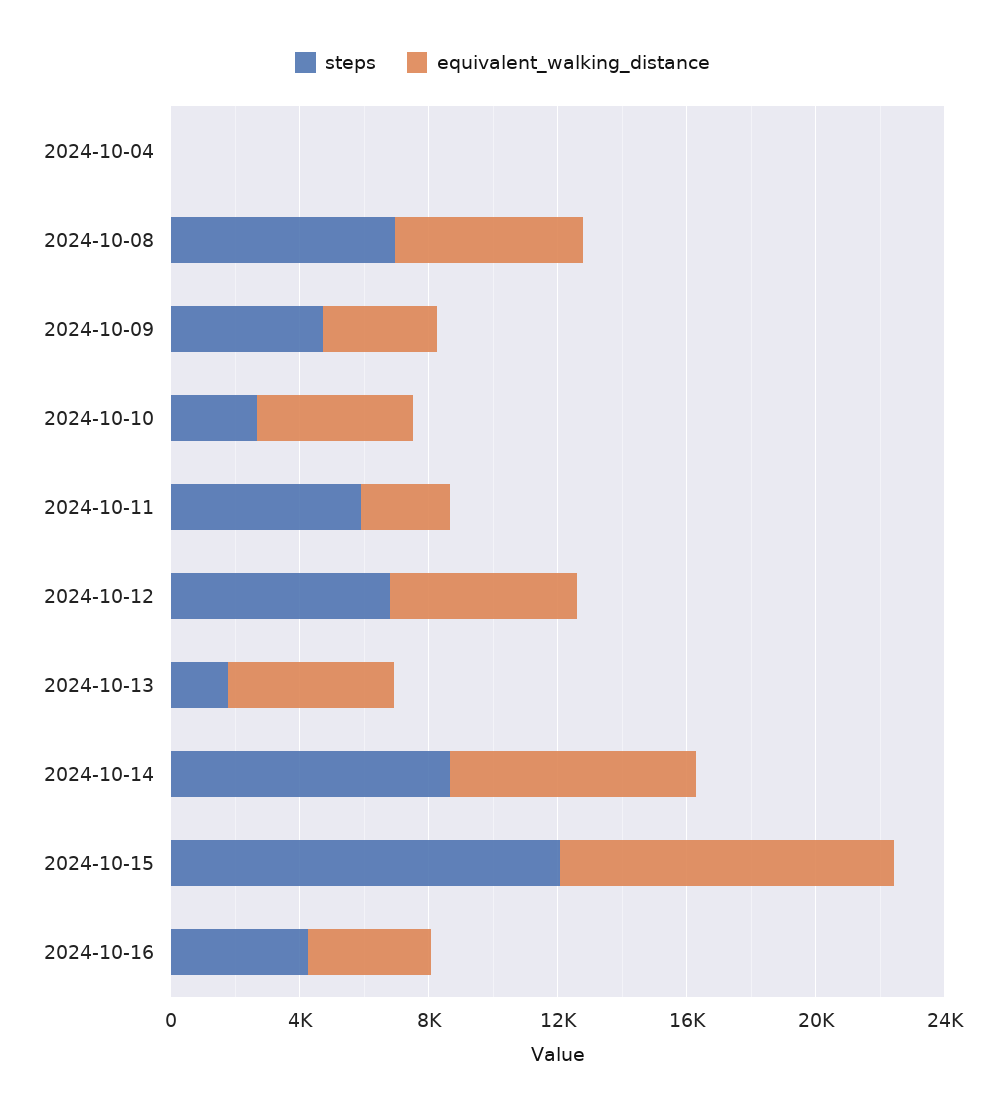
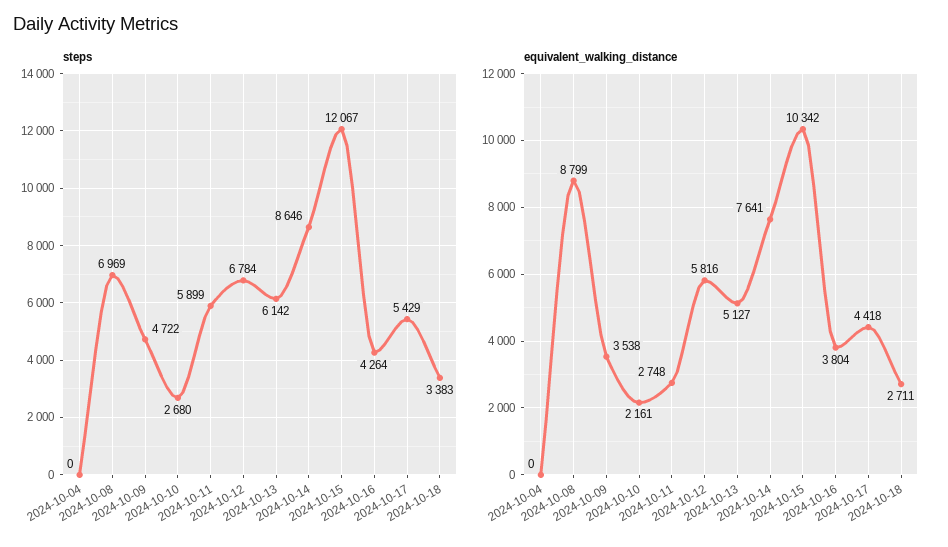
equivalent_walking_distance, 2024-10-08: 6000 -> 8799
equivalent_walking_distance, 2024-10-10: 5000 -> 2161
steps, 2024-10-13: 2000 -> 6142
steps, 2024-10-17: none -> 5429
steps, 2024-10-18: none -> 3383
equivalent_walking_distance, 2024-10-17: none -> 4418
equivalent_walking_distance, 2024-10-18: none -> 2711

